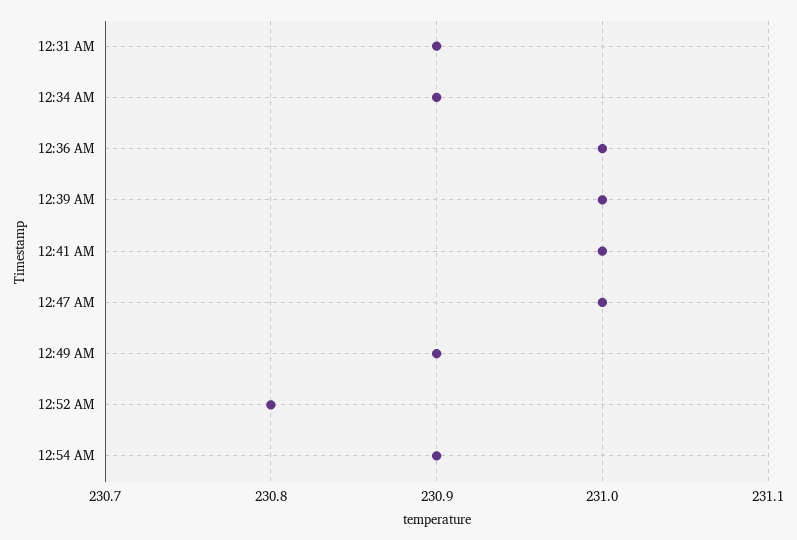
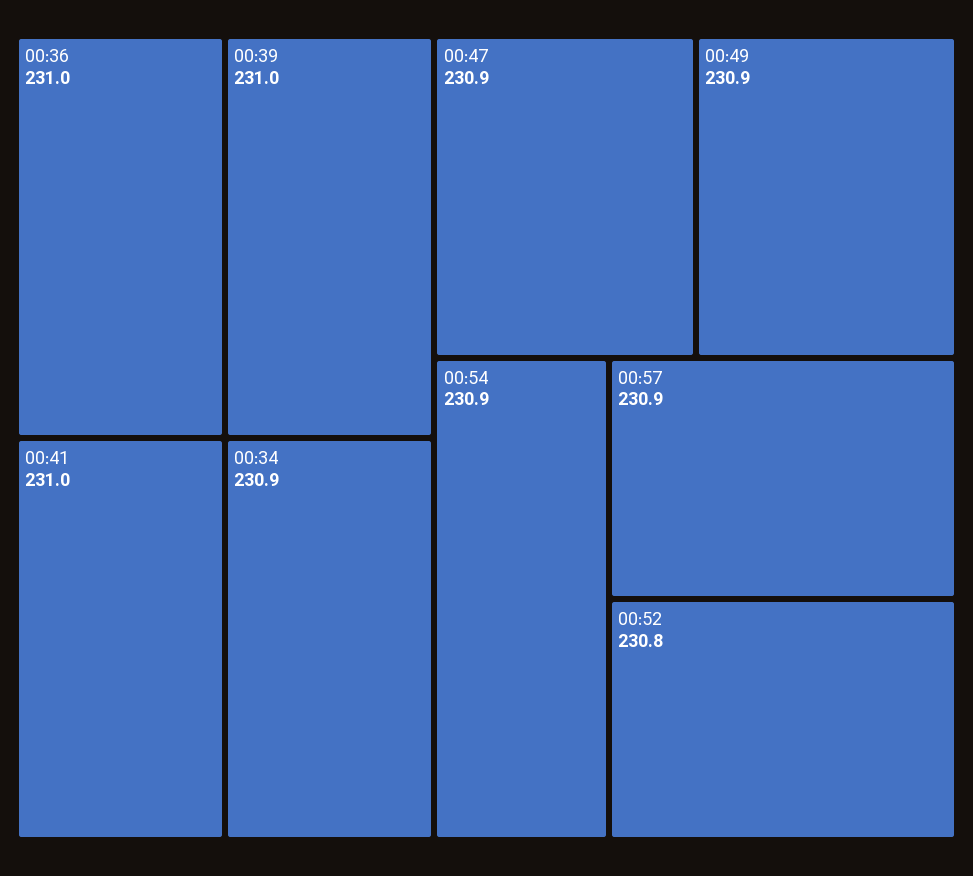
12:31 AM: 230.9 -> none
12:47 AM: 231 -> 230.9
00:57: none -> 230.9

